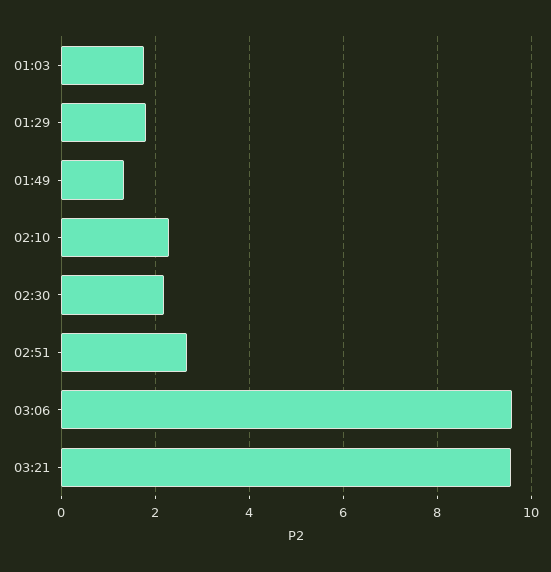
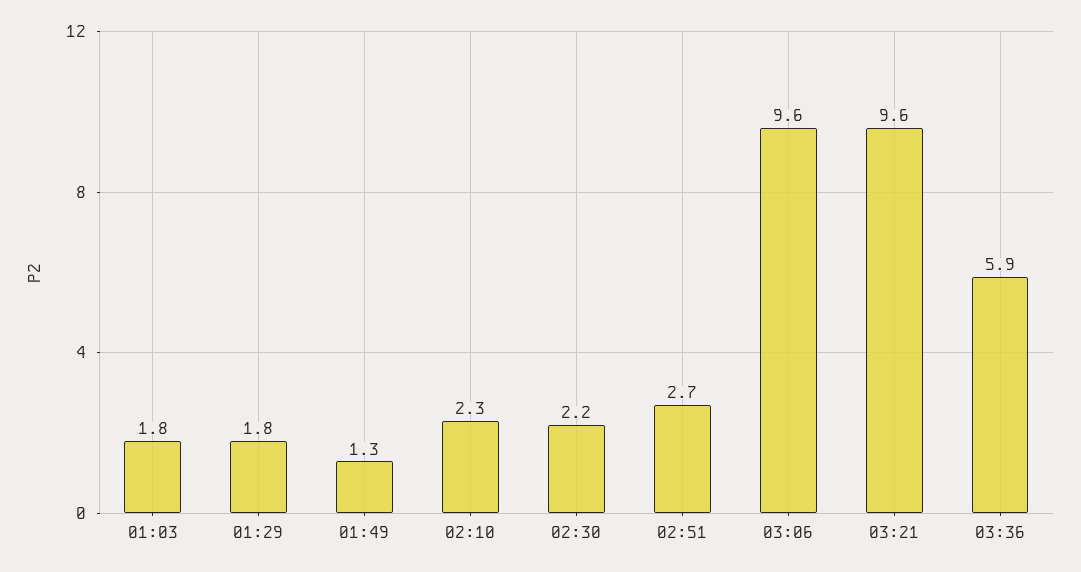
03:36: none -> 5.9

